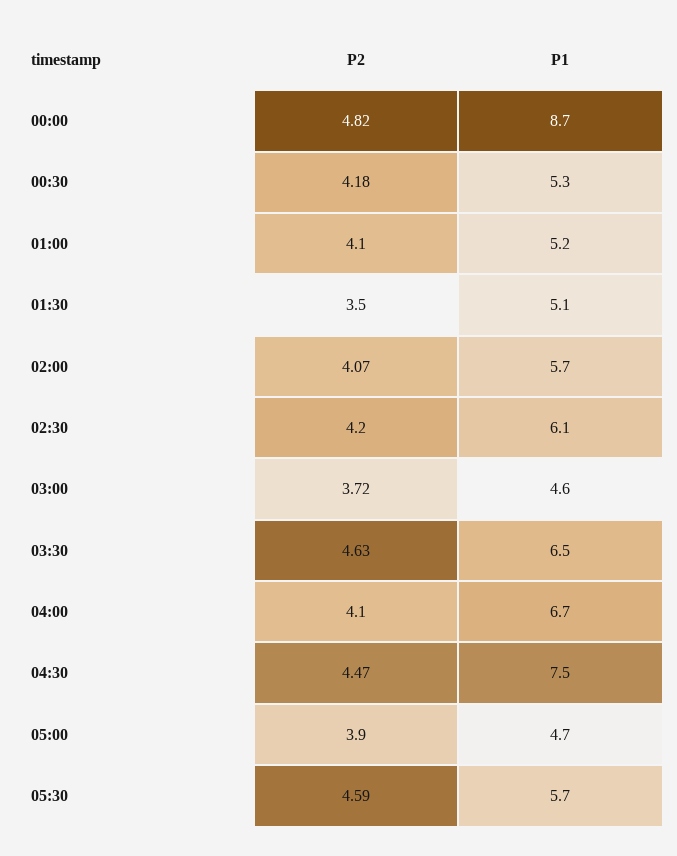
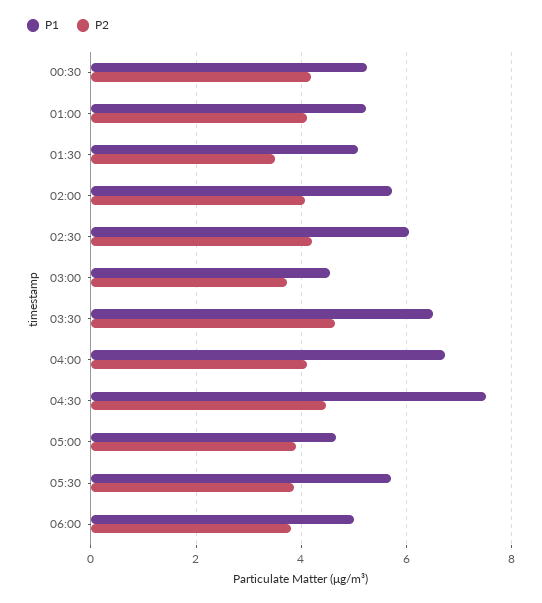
P2, 00:00: 4.82 -> none
P1, 00:00: 8.7 -> none
P2, 05:30: 4.59 -> 3.8
P1, 06:00: none -> 5
P2, 06:00: none -> 3.8

